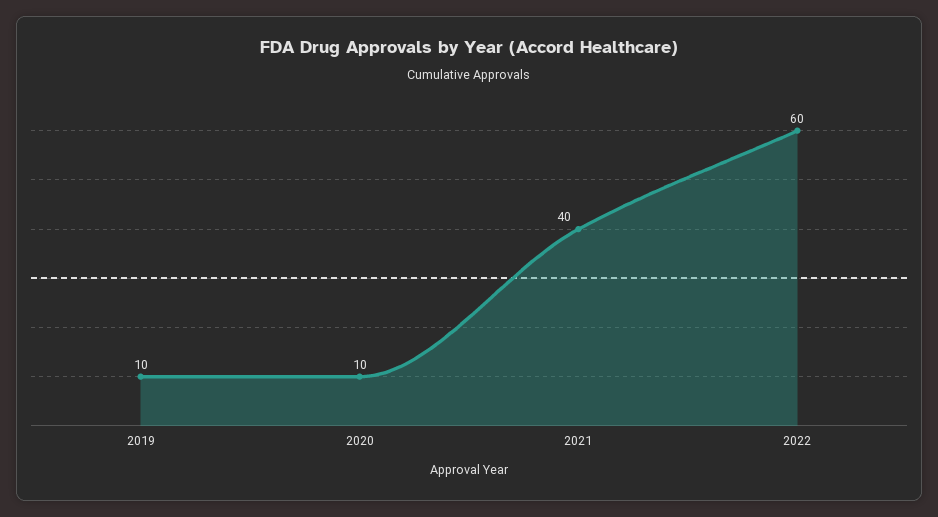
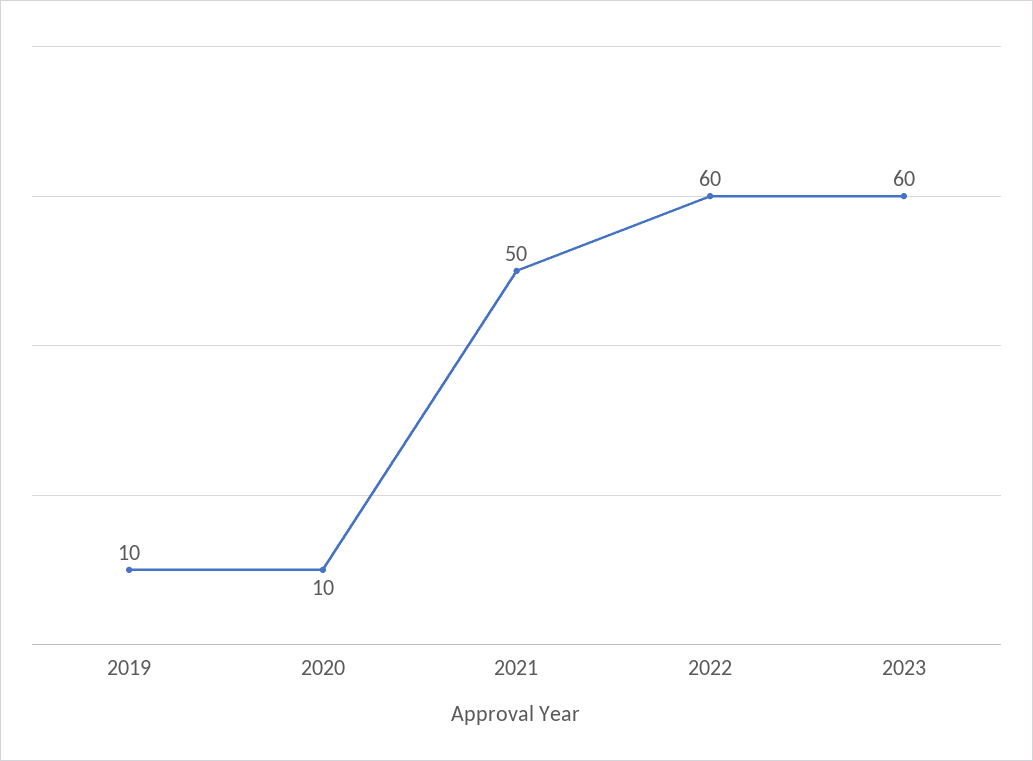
2021: 40 -> 50
2023: none -> 60

